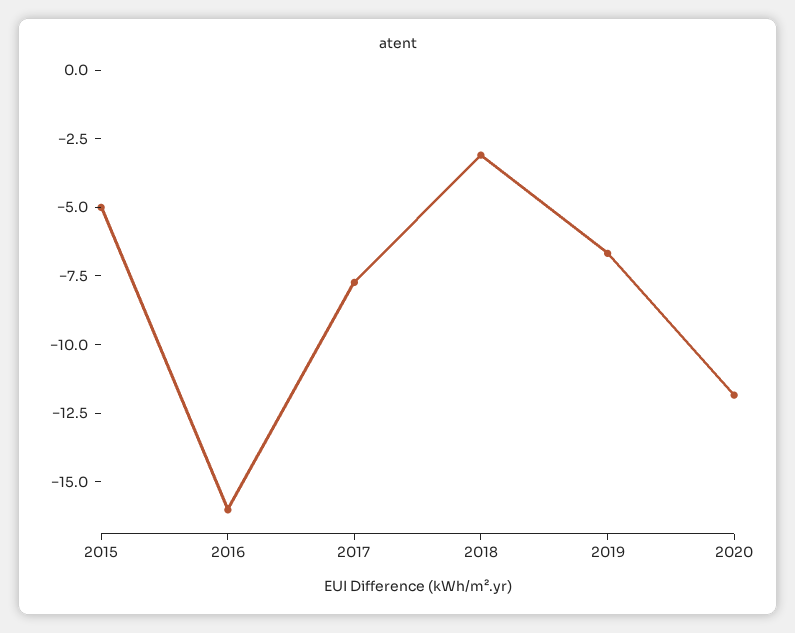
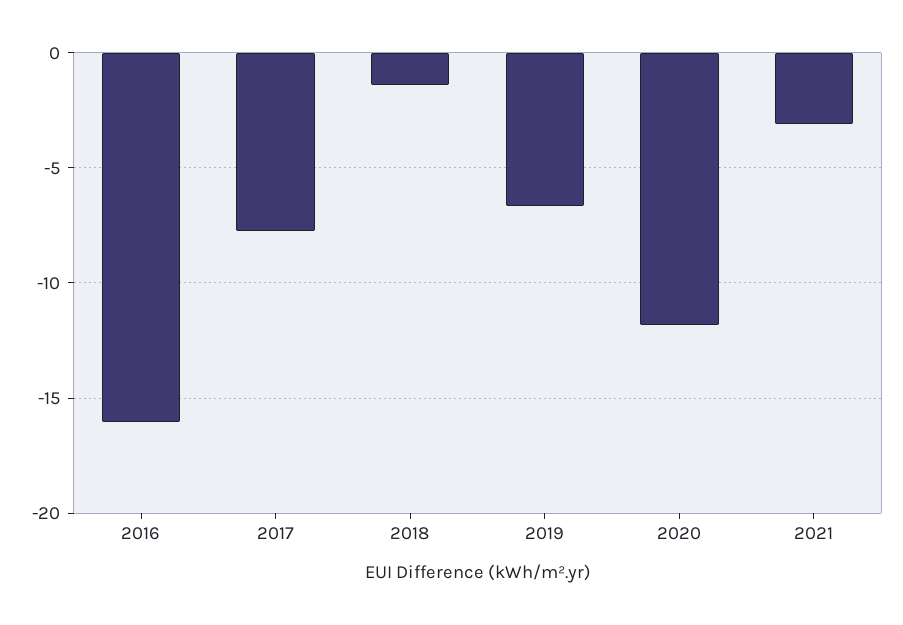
2015: -5 -> none
2018: -3 -> -1.5
2021: none -> -3

